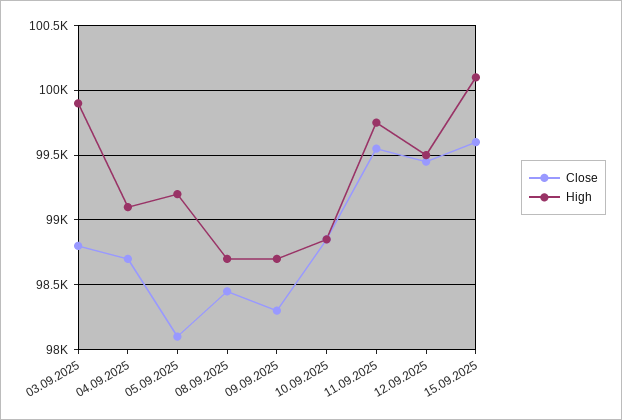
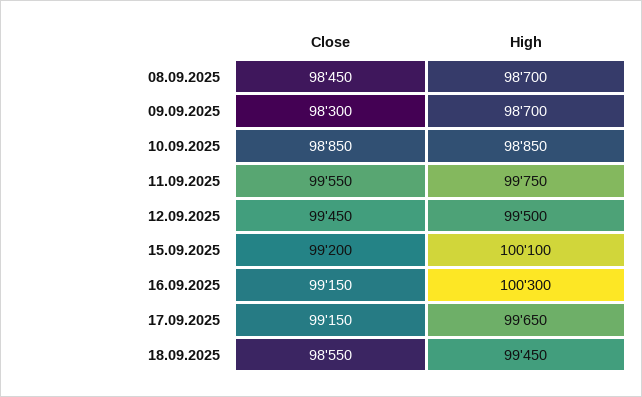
Close, 03.09.2025: 98800 -> none
High, 03.09.2025: 99900 -> none
Close, 04.09.2025: 98700 -> none
High, 04.09.2025: 99100 -> none
Close, 05.09.2025: 98100 -> none
High, 05.09.2025: 99200 -> none
Close, 15.09.2025: 99600 -> 99200
Close, 16.09.2025: none -> 99150
High, 16.09.2025: none -> 100300
Close, 17.09.2025: none -> 99150
High, 17.09.2025: none -> 99650
Close, 18.09.2025: none -> 98550
High, 18.09.2025: none -> 99450

